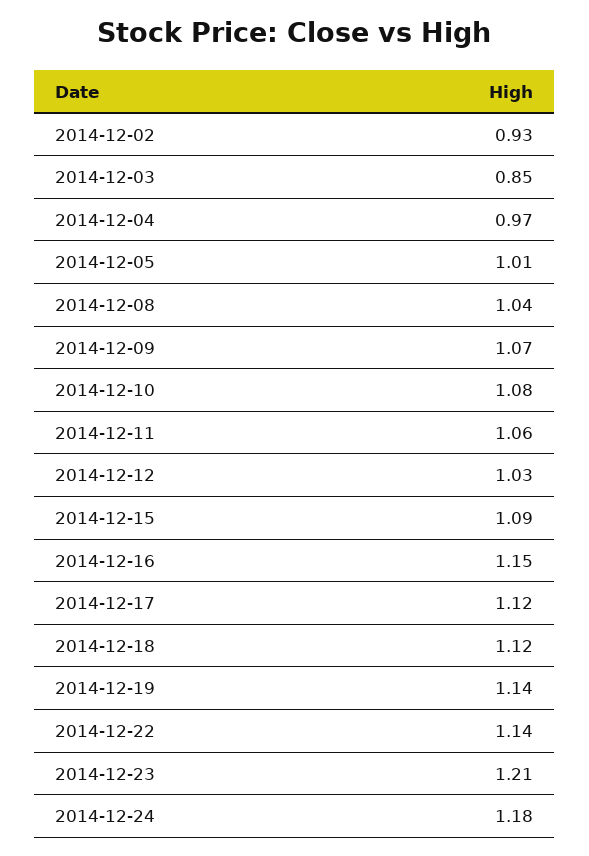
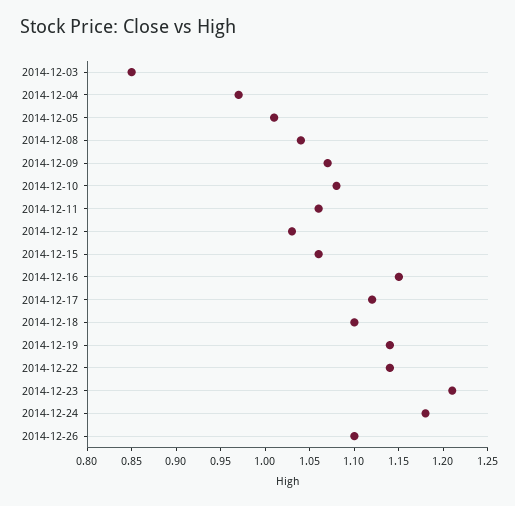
2014-12-02: 0.93 -> none
2014-12-15: 1.09 -> 1.06
2014-12-18: 1.12 -> 1.1
2014-12-26: none -> 1.1

